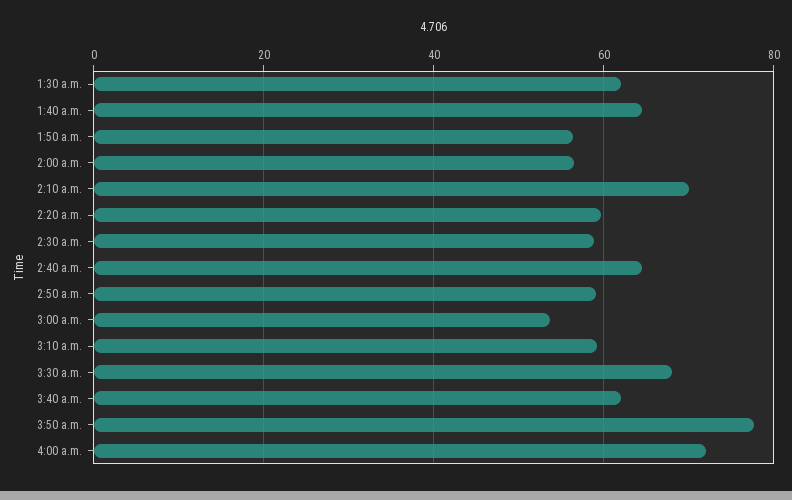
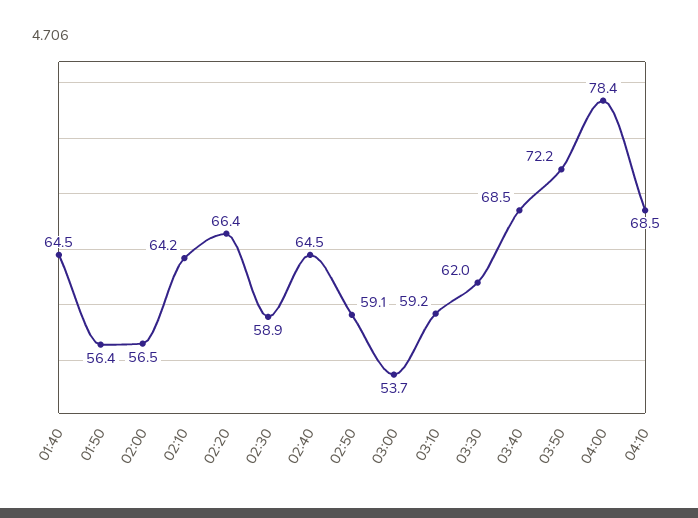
1:30 a.m.: 62 -> none
2:10 a.m.: 70 -> 64.2
2:20 a.m.: 60 -> 66.4
3:30 a.m.: 68 -> 62
3:40 a.m.: 62 -> 68.5
3:50 a.m.: 78 -> 72.2
4:00 a.m.: 72 -> 78.4
04:10: none -> 68.5

